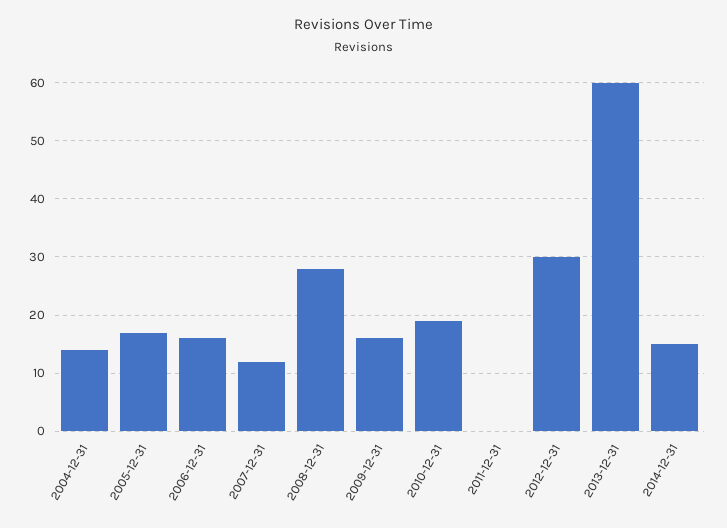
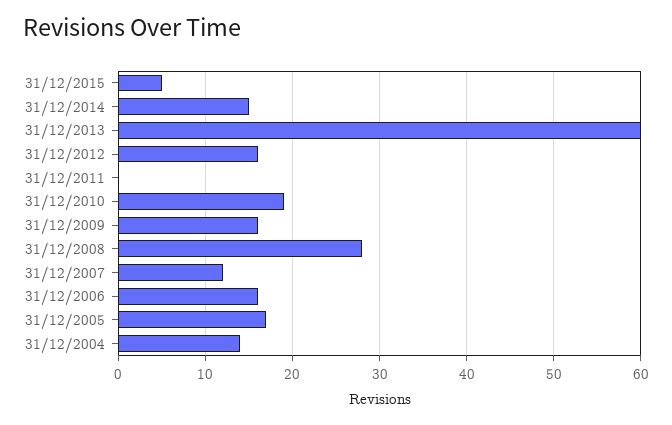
2012-12-31: 30 -> 16
31/12/2015: none -> 5

